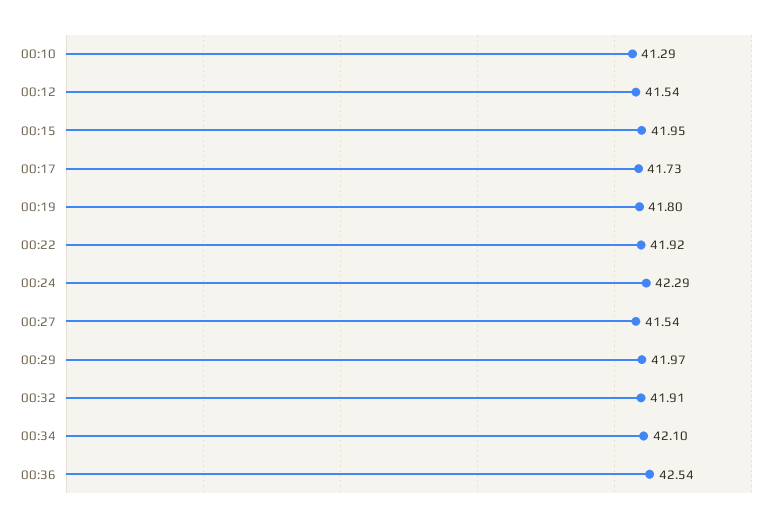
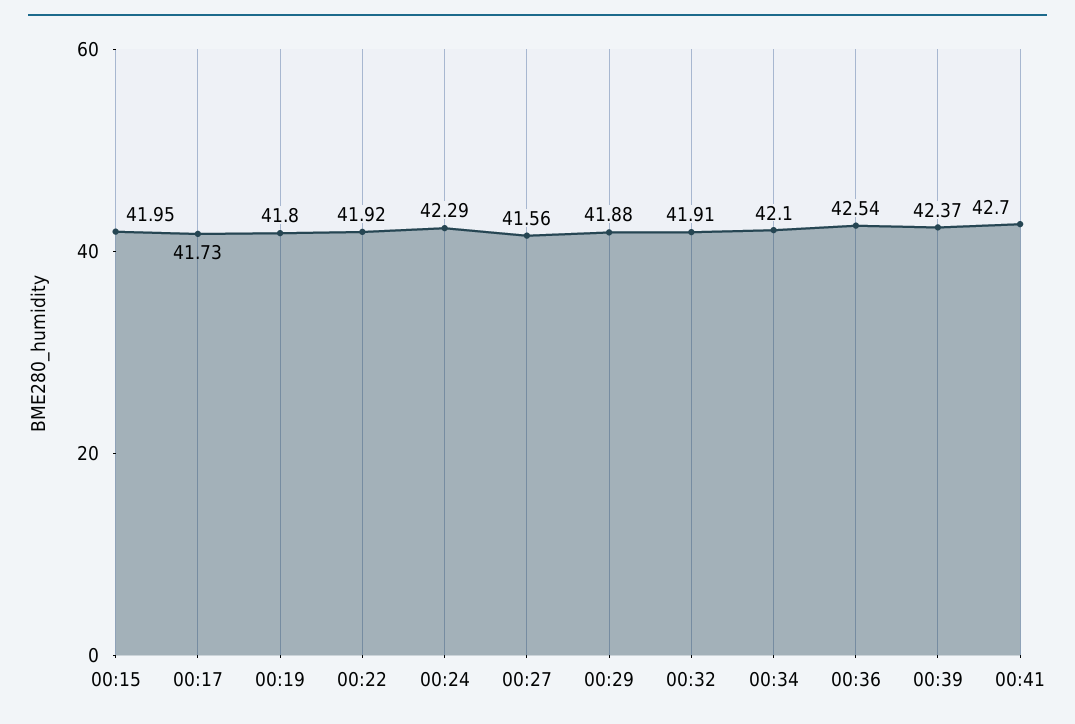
00:10: 41.29 -> none
00:12: 41.54 -> none
00:27: 41.54 -> 41.56
00:29: 41.97 -> 41.88
00:39: none -> 42.37
00:41: none -> 42.7

